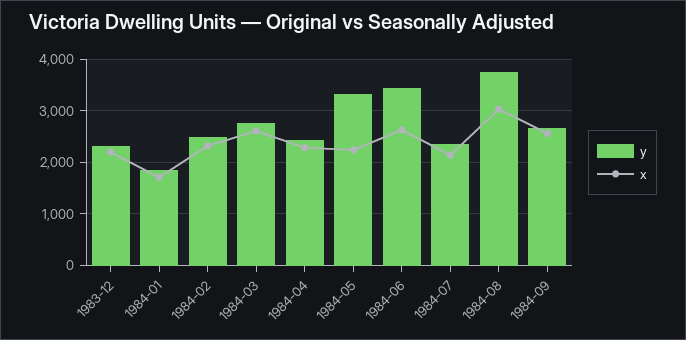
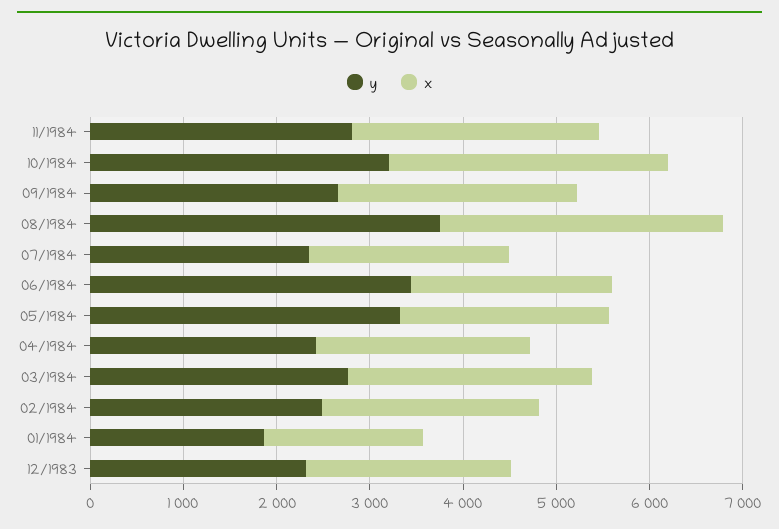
x, 1984-06: 2600 -> 2200
y, 11/1984: none -> 2800
x, 11/1984: none -> 2600
y, 10/1984: none -> 3200
x, 10/1984: none -> 3000

